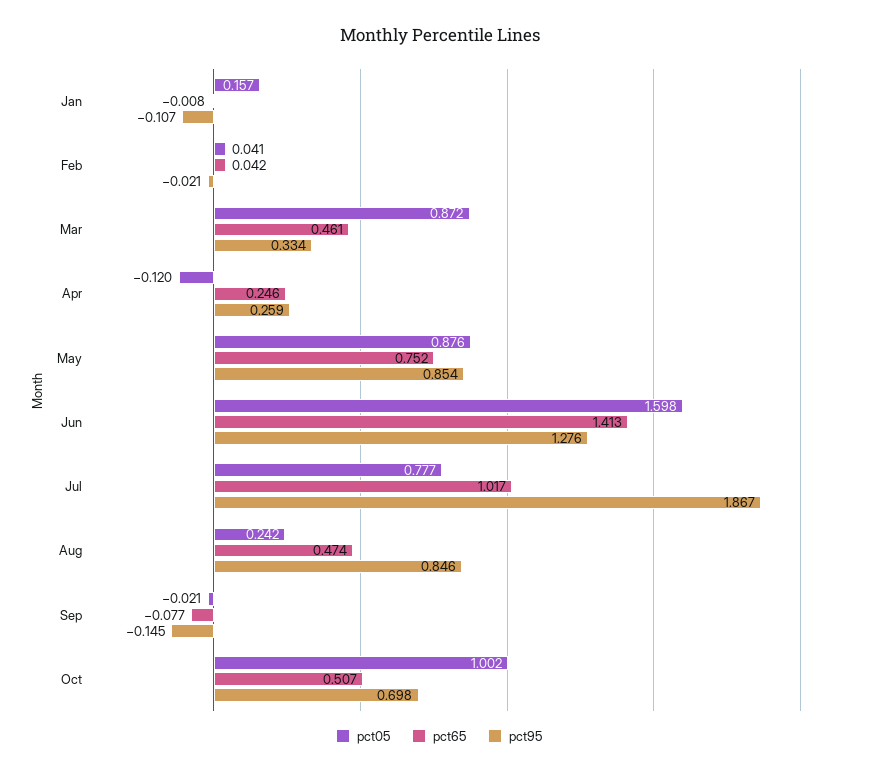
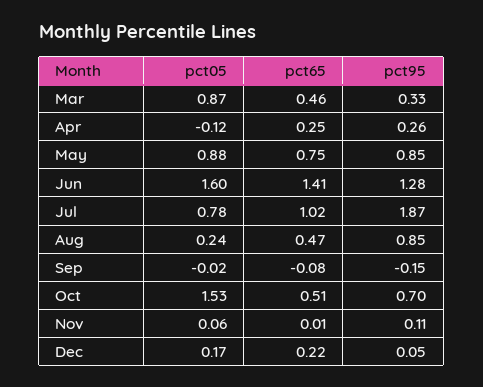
pct05, Jan: 0.157 -> none
pct65, Jan: -0.008 -> none
pct95, Jan: -0.107 -> none
pct05, Feb: 0.041 -> none
pct65, Feb: 0.042 -> none
pct95, Feb: -0.021 -> none
pct05, Oct: 1.002 -> 1.53
pct05, Nov: none -> 0.06
pct65, Nov: none -> 0.01
pct95, Nov: none -> 0.11
pct05, Dec: none -> 0.17
pct65, Dec: none -> 0.22
pct95, Dec: none -> 0.05

